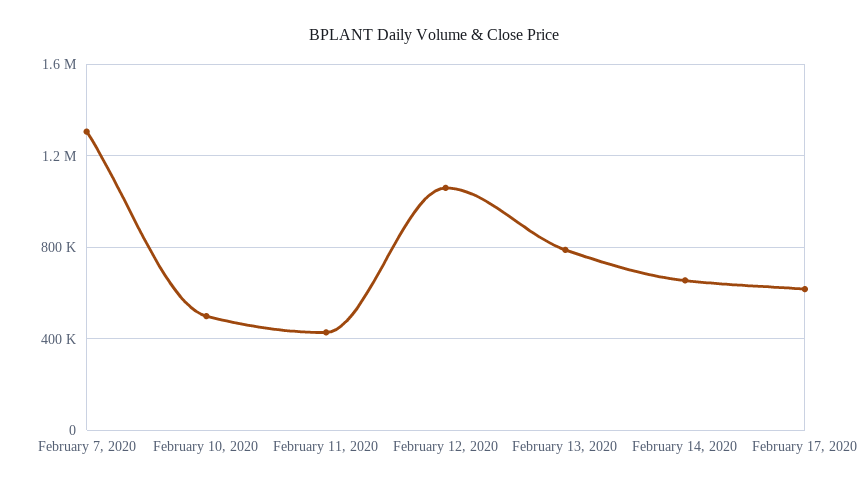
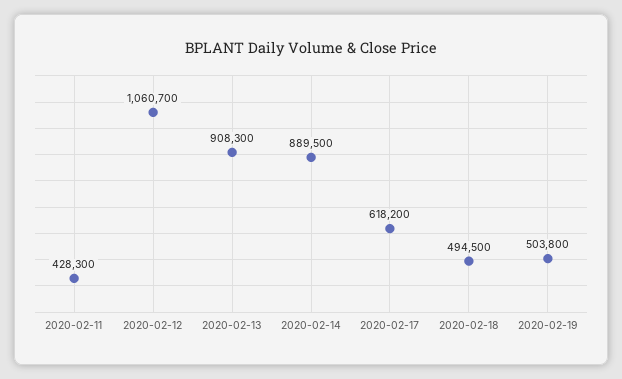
February 7, 2020: 1300000 -> none
February 10, 2020: 500000 -> none
February 13, 2020: 800000 -> 908300
February 14, 2020: 650000 -> 889500
2020-02-18: none -> 494500
2020-02-19: none -> 503800

